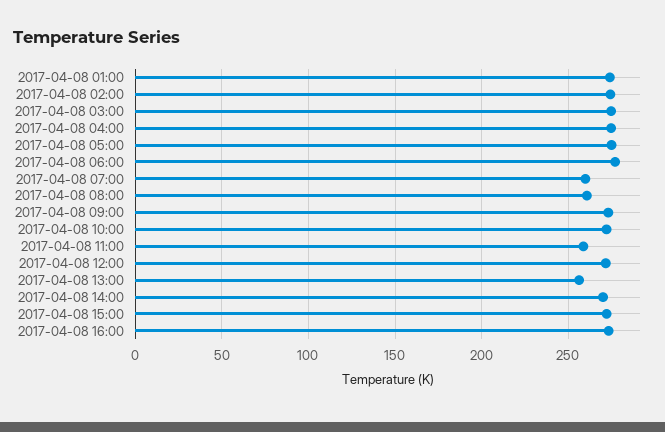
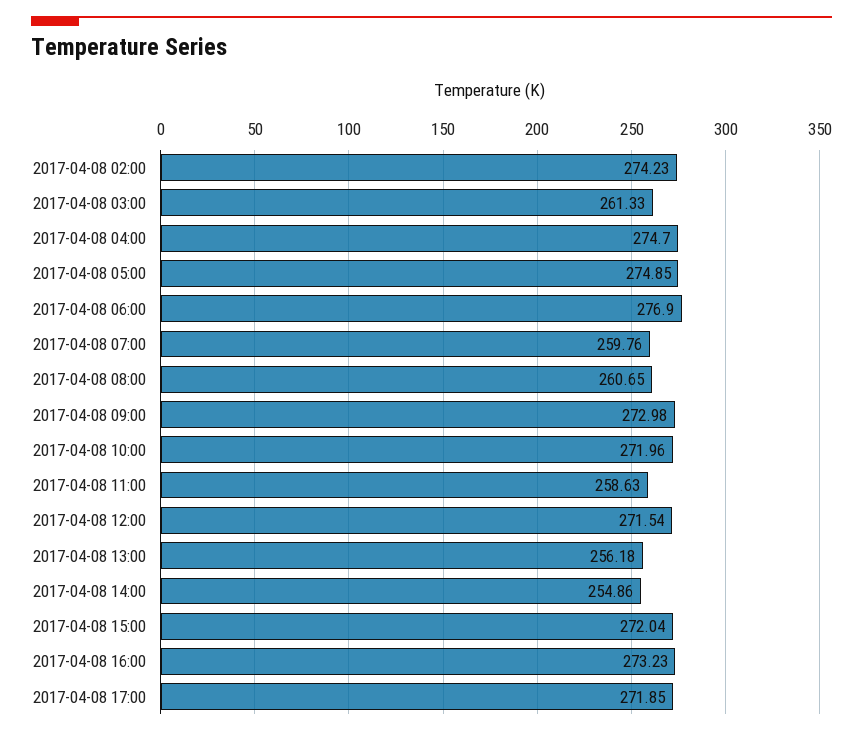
2017-04-08 01:00: 275 -> none
2017-04-08 03:00: 275 -> 261.33
2017-04-08 14:00: 270 -> 254.86
2017-04-08 17:00: none -> 271.85

